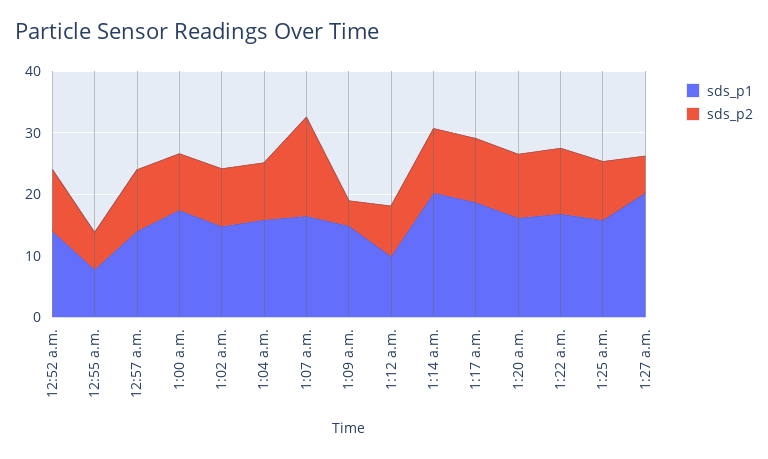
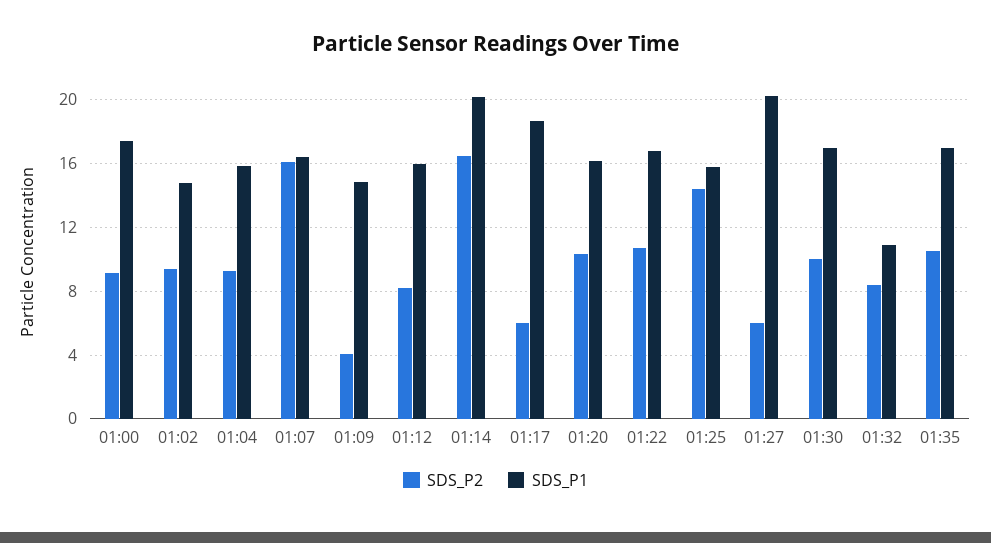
sds_p1, 12:52 a.m.: 14 -> none
sds_p2, 12:52 a.m.: 10 -> none
sds_p1, 12:55 a.m.: 8 -> none
sds_p2, 12:55 a.m.: 6 -> none
sds_p1, 12:57 a.m.: 14 -> none
sds_p2, 12:57 a.m.: 10 -> none
sds_p1, 1:12 a.m.: 10 -> 16
sds_p2, 1:14 a.m.: 10 -> 16.5
sds_p2, 1:17 a.m.: 10 -> 6
sds_p2, 1:25 a.m.: 10 -> 14.5
sds_p2, 01:30: none -> 10
sds_p1, 01:30: none -> 17
sds_p2, 01:32: none -> 8.5
sds_p1, 01:32: none -> 11
sds_p2, 01:35: none -> 10.5
sds_p1, 01:35: none -> 17

